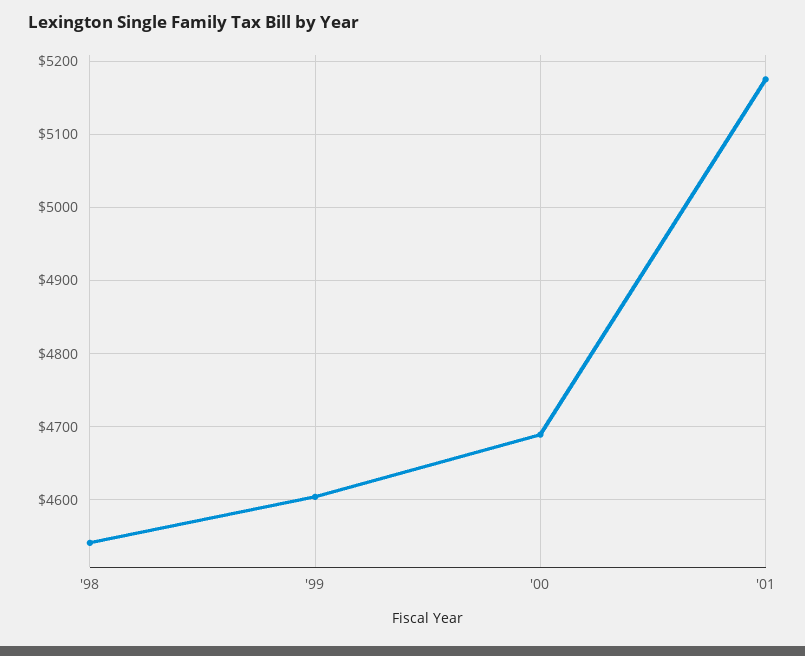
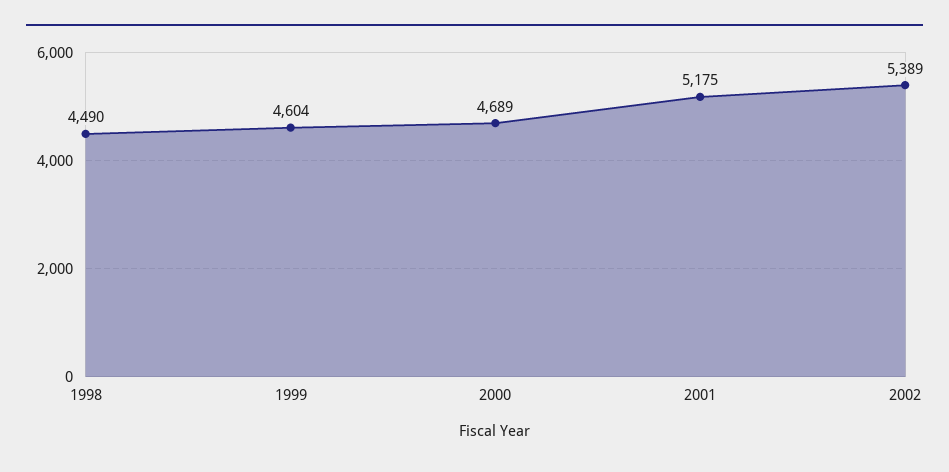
'98: 4540 -> 4490
2002: none -> 5389

